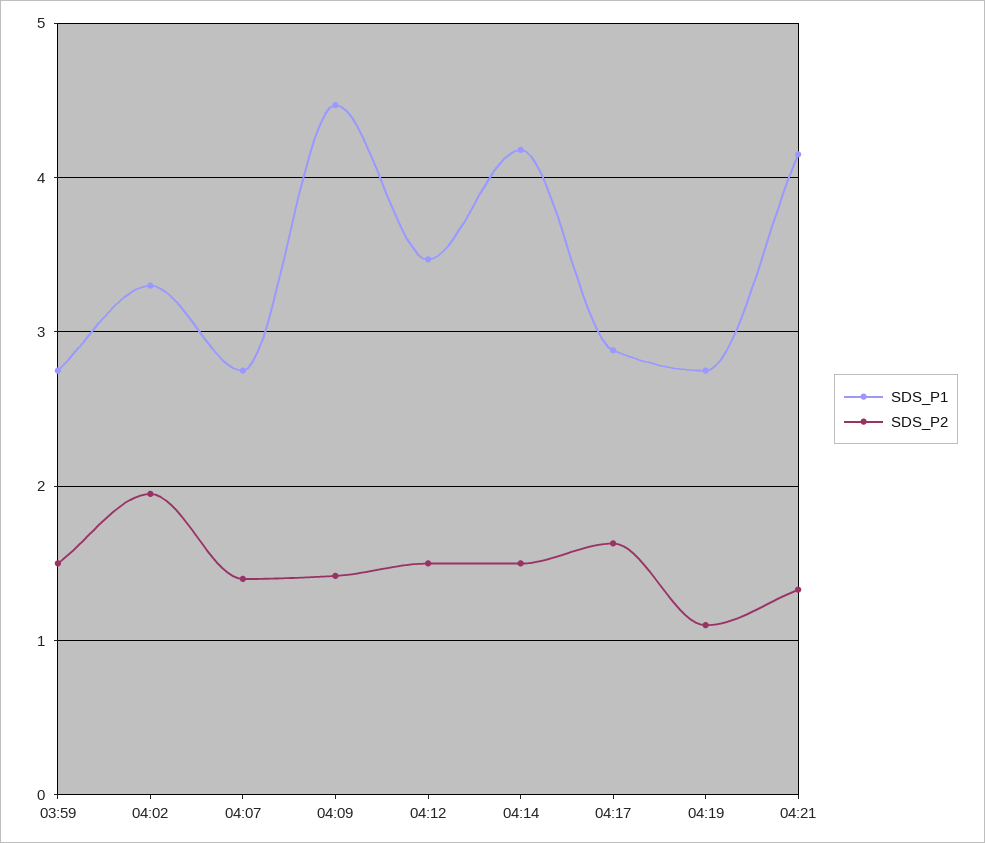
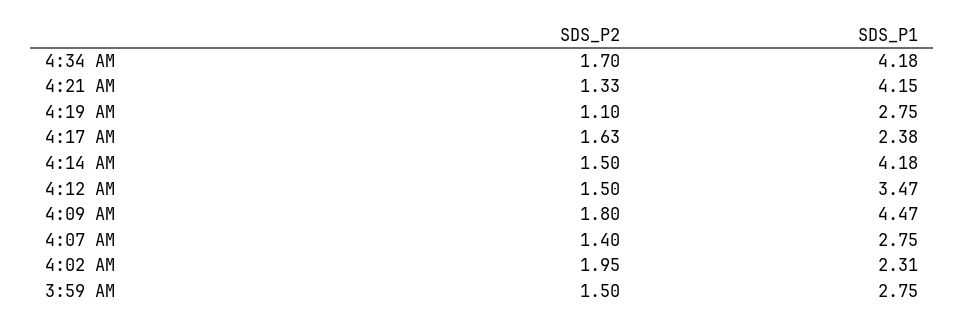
SDS_P1, 04:02: 3.3 -> 2.31
SDS_P2, 04:09: 1.4 -> 1.8
SDS_P1, 04:17: 2.9 -> 2.38
SDS_P2, 4:34 AM: none -> 1.7
SDS_P1, 4:34 AM: none -> 4.18

